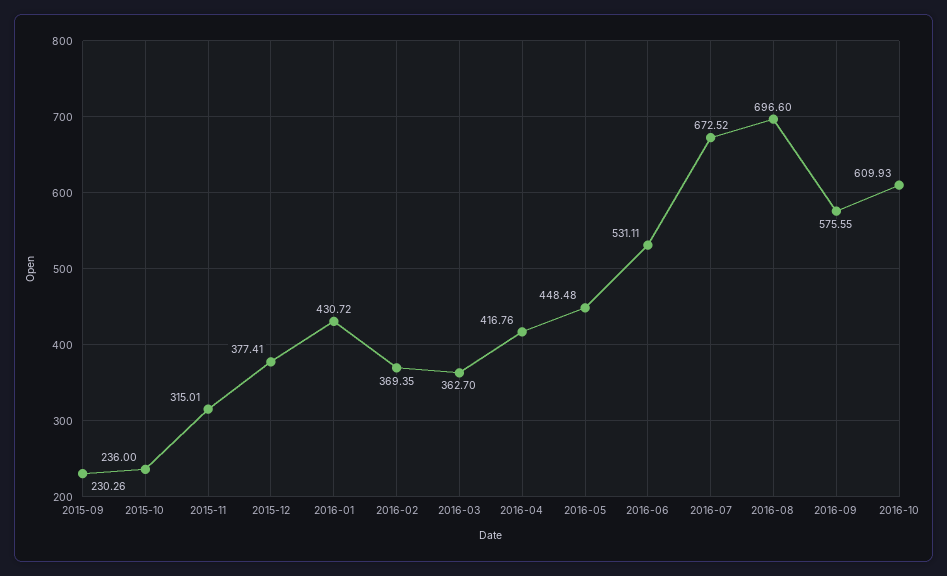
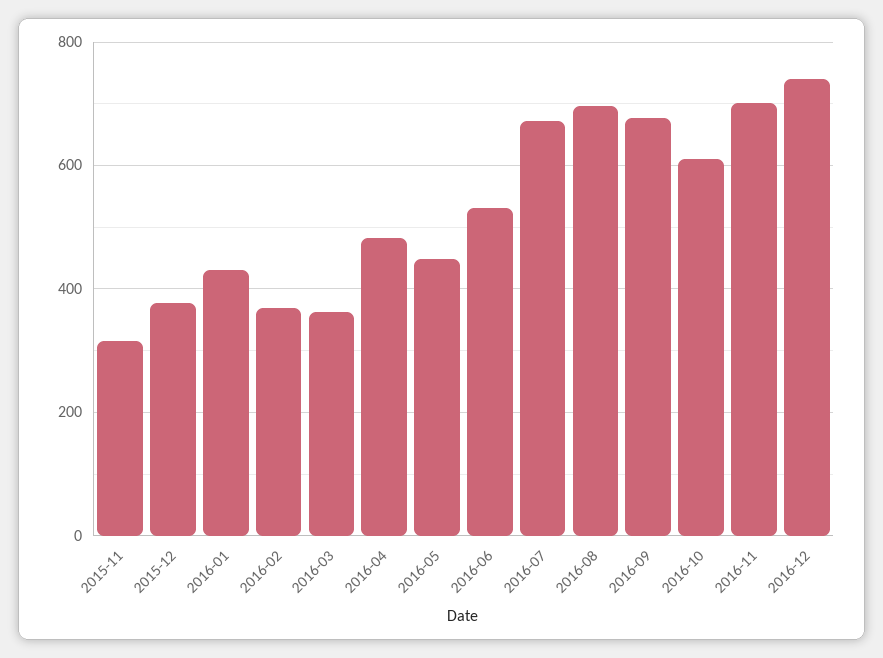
2015-09: 230.26 -> none
2015-10: 236 -> none
2016-04: 416.76 -> 480
2016-09: 575.55 -> 680
2016-11: none -> 700
2016-12: none -> 740

